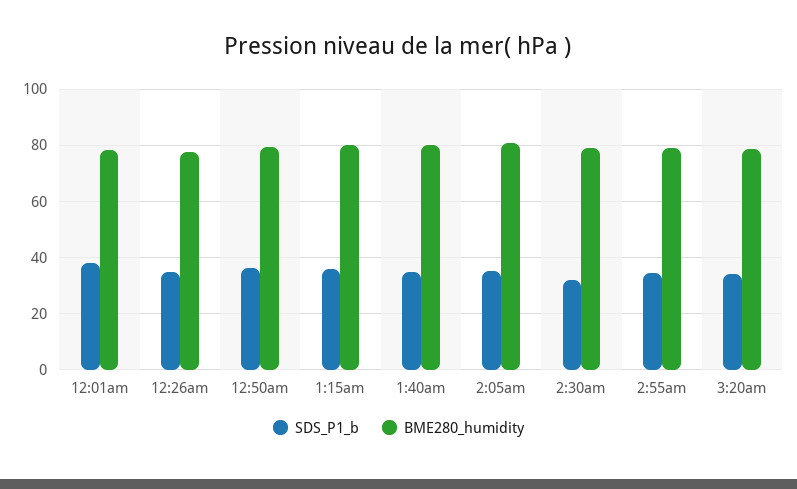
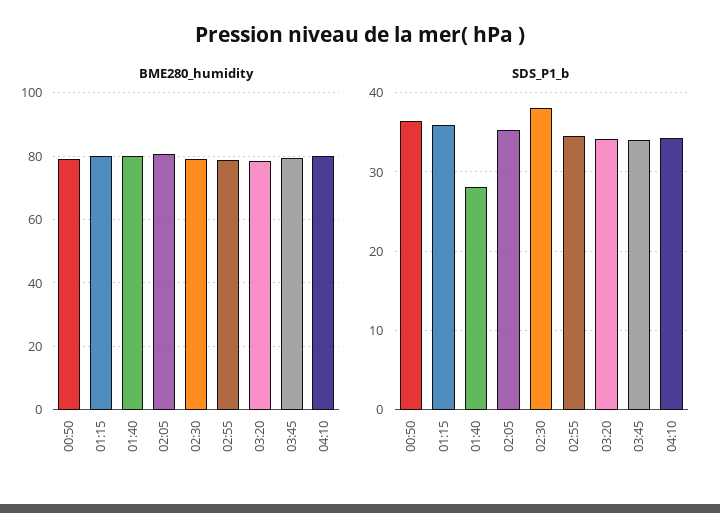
SDS_P1_b, 12:01am: 37.5 -> none
BME280_humidity, 12:01am: 77.5 -> none
SDS_P1_b, 12:26am: 35 -> none
BME280_humidity, 12:26am: 77.5 -> none
SDS_P1_b, 1:40am: 35 -> 28
SDS_P1_b, 2:30am: 32.5 -> 38
BME280_humidity, 03:45: none -> 80
BME280_humidity, 04:10: none -> 80
SDS_P1_b, 03:45: none -> 34
SDS_P1_b, 04:10: none -> 34

